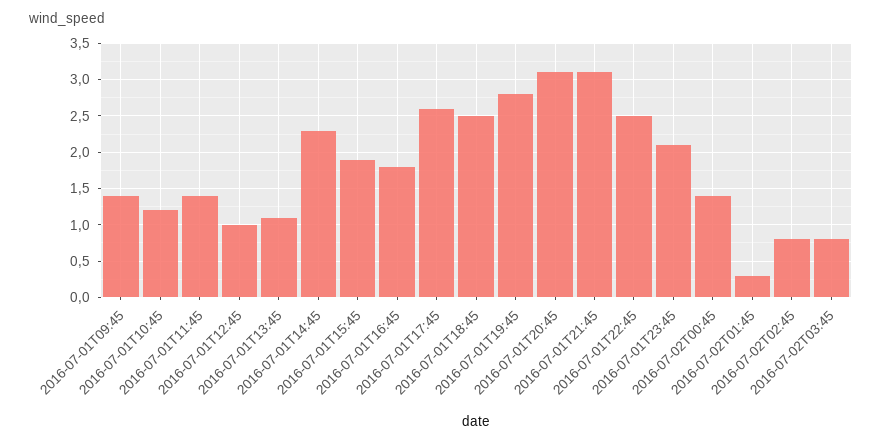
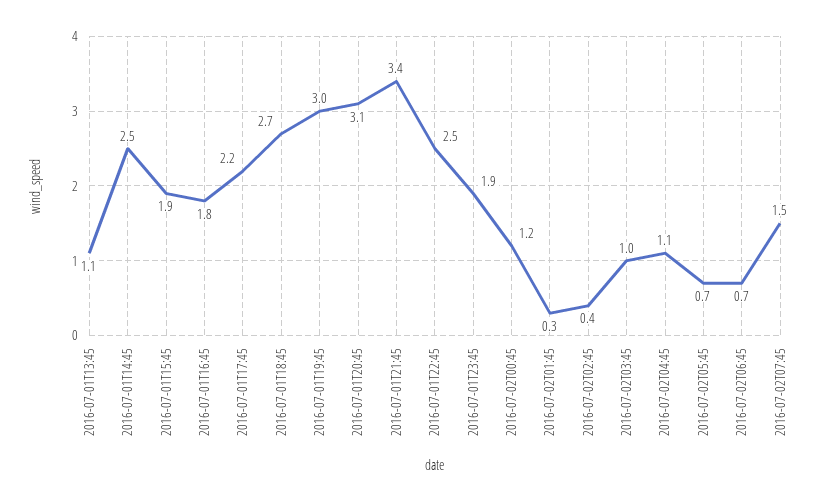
2016-07-01T09:45: 1.4 -> none
2016-07-01T10:45: 1.2 -> none
2016-07-01T11:45: 1.4 -> none
2016-07-01T12:45: 1 -> none
2016-07-01T14:45: 2.3 -> 2.5
2016-07-01T17:45: 2.6 -> 2.2
2016-07-01T18:45: 2.5 -> 2.7
2016-07-01T19:45: 2.8 -> 3
2016-07-01T21:45: 3.1 -> 3.4
2016-07-01T23:45: 2.1 -> 1.9
2016-07-02T00:45: 1.4 -> 1.2
2016-07-02T02:45: 0.8 -> 0.4
2016-07-02T03:45: 0.8 -> 1
2016-07-02T04:45: none -> 1.1
2016-07-02T05:45: none -> 0.7
2016-07-02T06:45: none -> 0.7
2016-07-02T07:45: none -> 1.5

